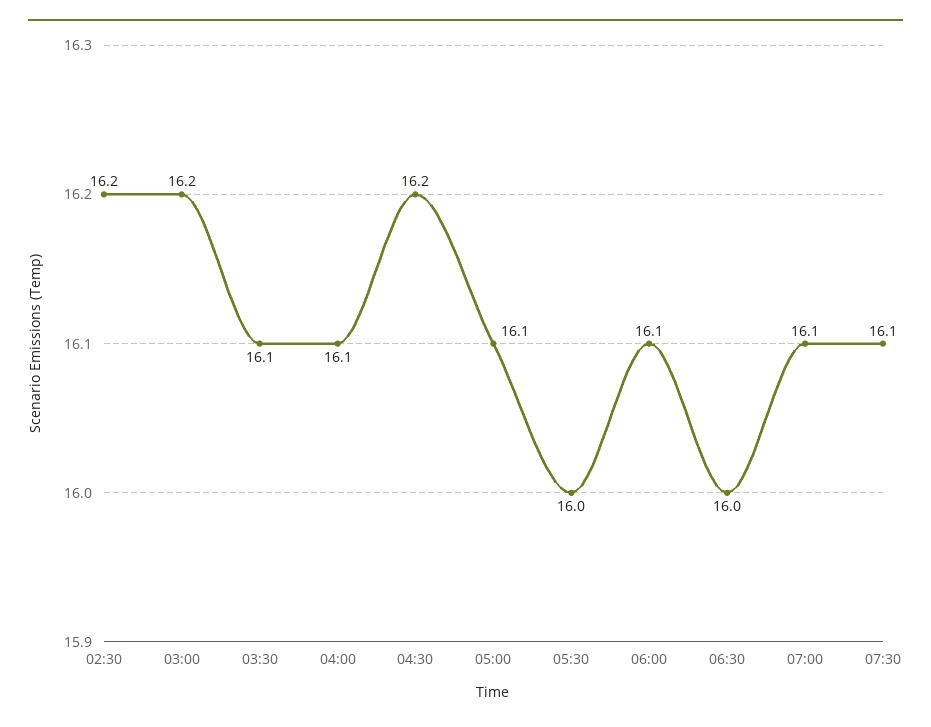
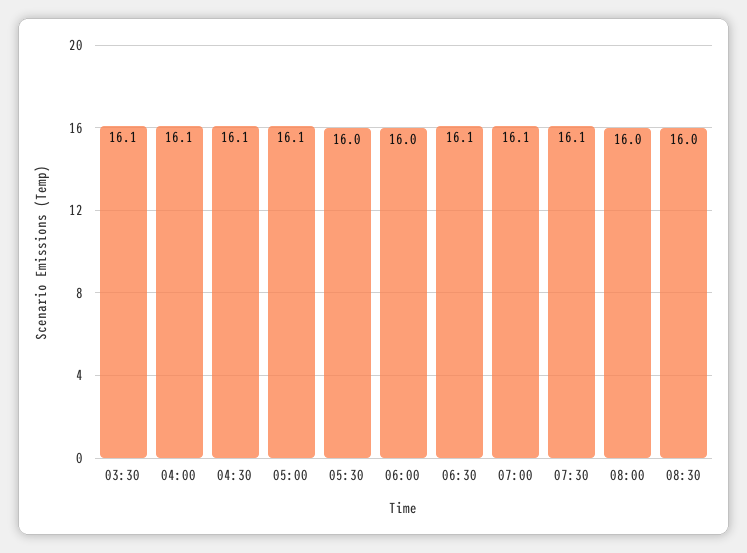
02:30: 16.2 -> none
03:00: 16.2 -> none
04:30: 16.2 -> 16.1
06:00: 16.1 -> 16
06:30: 16 -> 16.1
08:00: none -> 16
08:30: none -> 16

